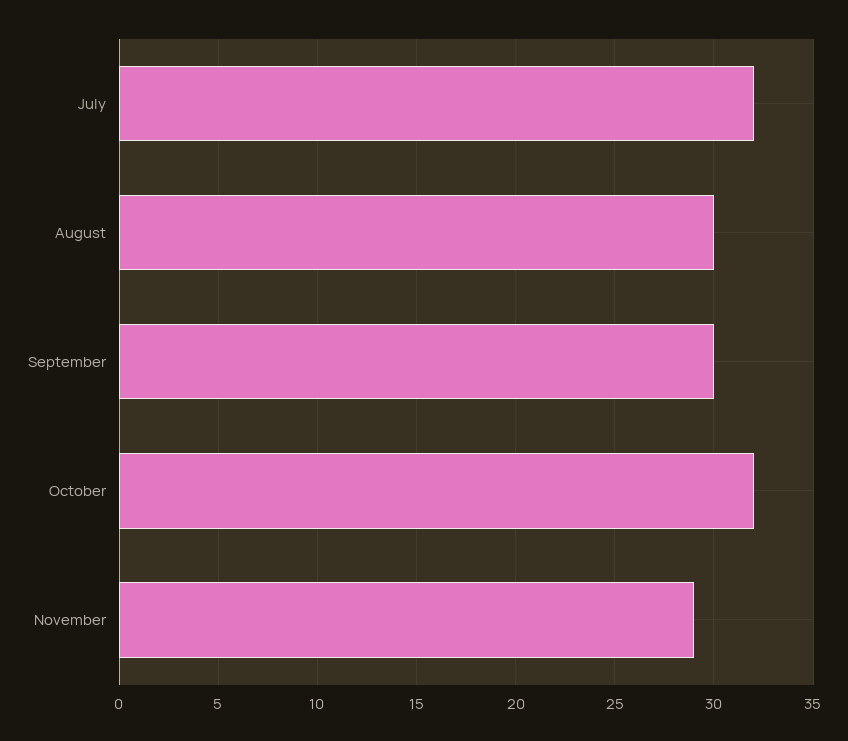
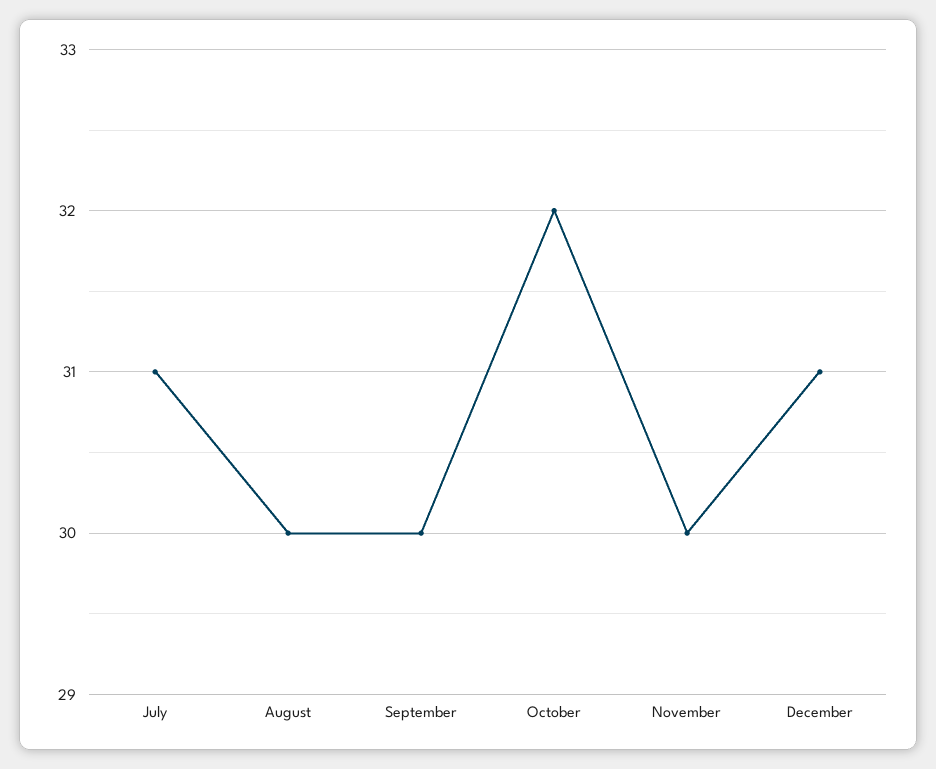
July: 32 -> 31
November: 29 -> 30
December: none -> 31

